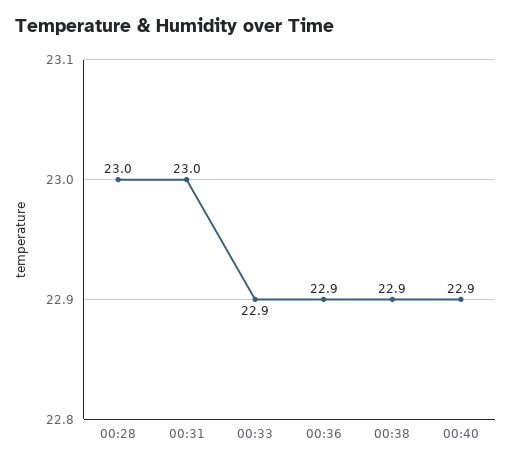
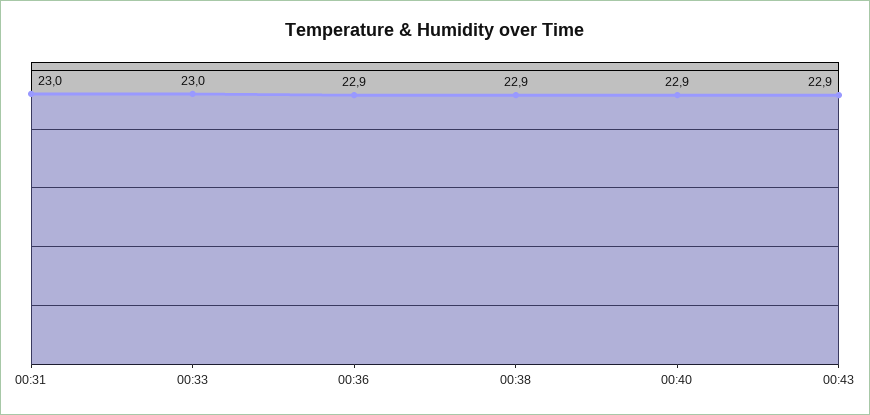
00:28: 23 -> none
00:33: 22.9 -> 23
00:43: none -> 22.9

